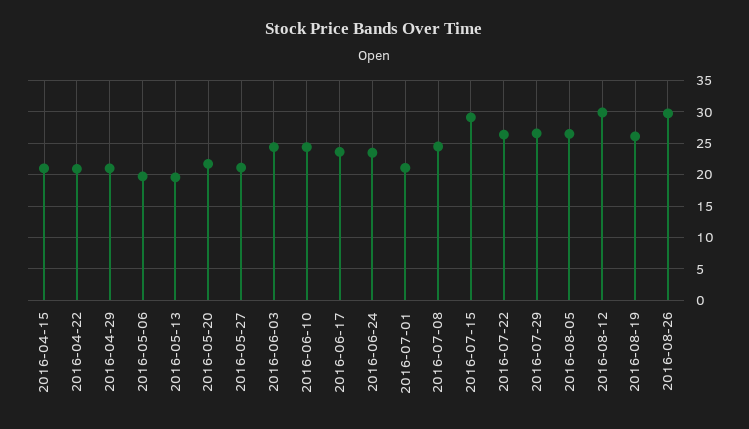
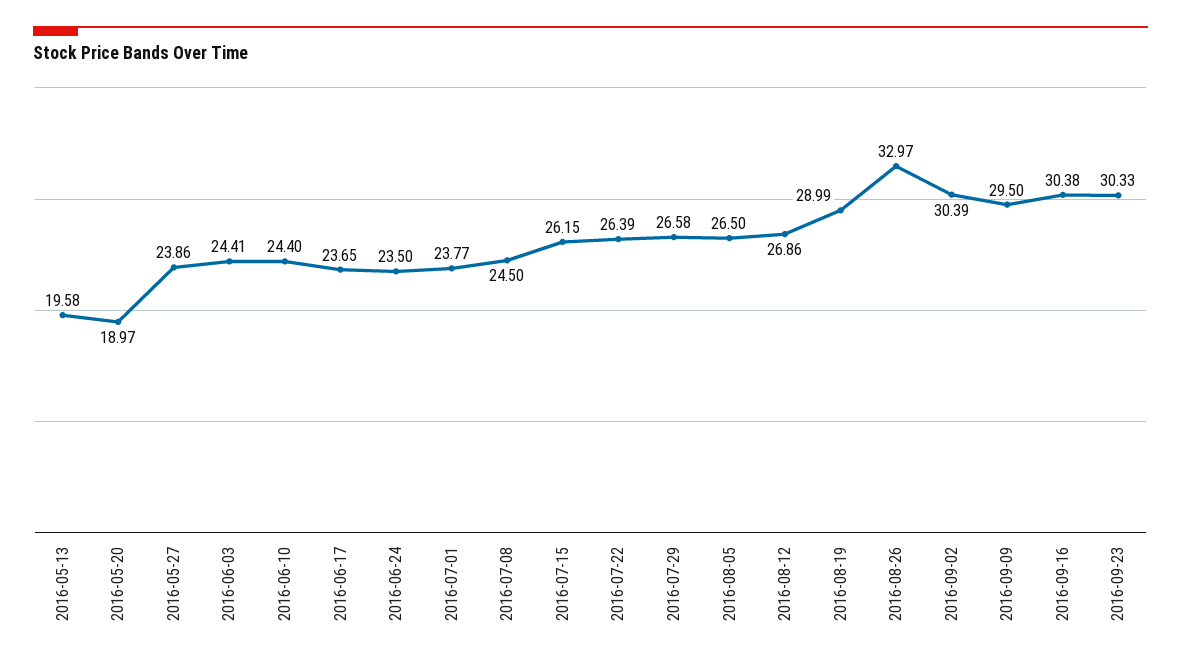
2016-04-15: 21 -> none
2016-04-22: 21 -> none
2016-04-29: 21 -> none
2016-05-06: 20 -> none
2016-05-20: 22 -> 18.97
2016-05-27: 21 -> 23.86
2016-07-01: 21 -> 23.77
2016-07-15: 29 -> 26.15
2016-08-12: 30 -> 26.86
2016-08-19: 26 -> 28.99
2016-08-26: 30 -> 32.97
2016-09-02: none -> 30.39
2016-09-09: none -> 29.5
2016-09-16: none -> 30.38
2016-09-23: none -> 30.33

